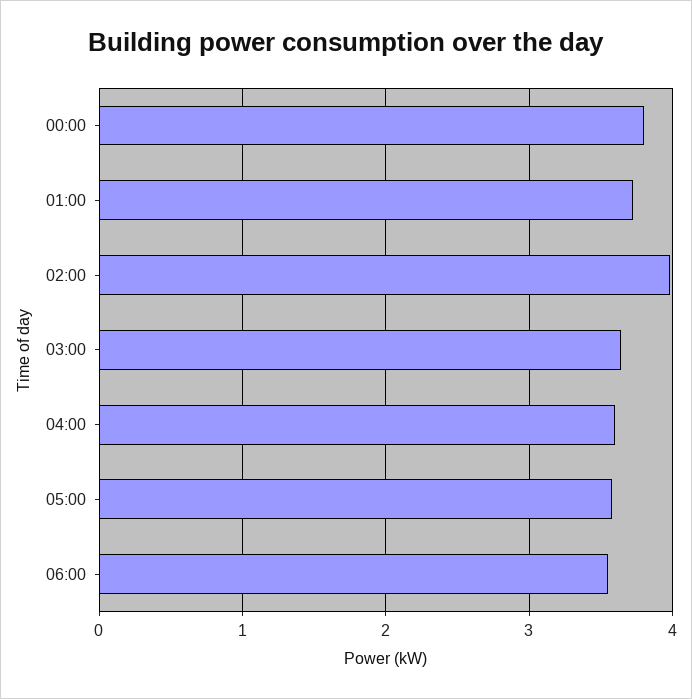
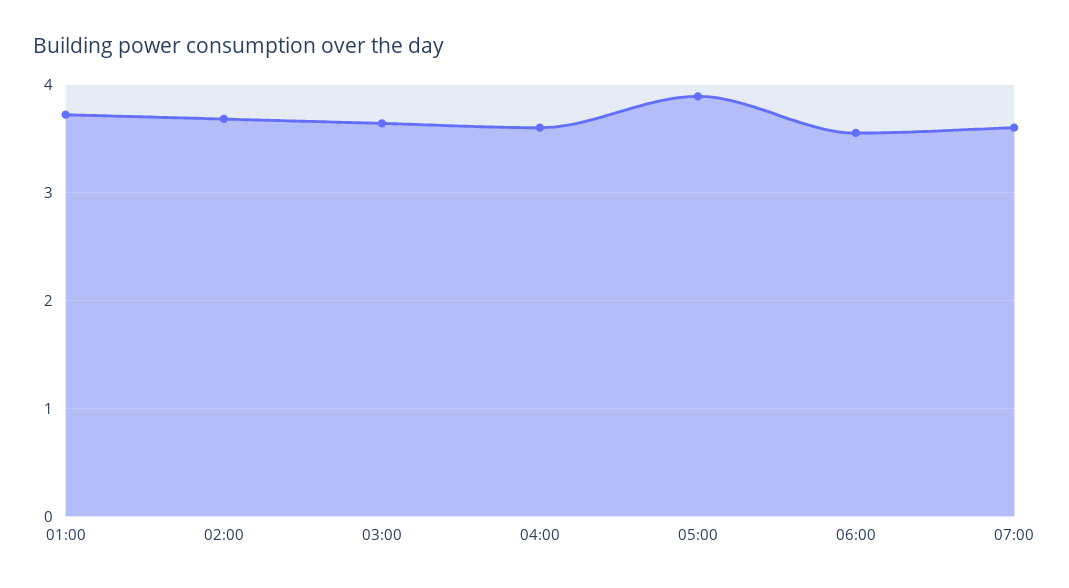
00:00: 3.8 -> none
02:00: 4 -> 3.7
05:00: 3.6 -> 3.9
07:00: none -> 3.6

